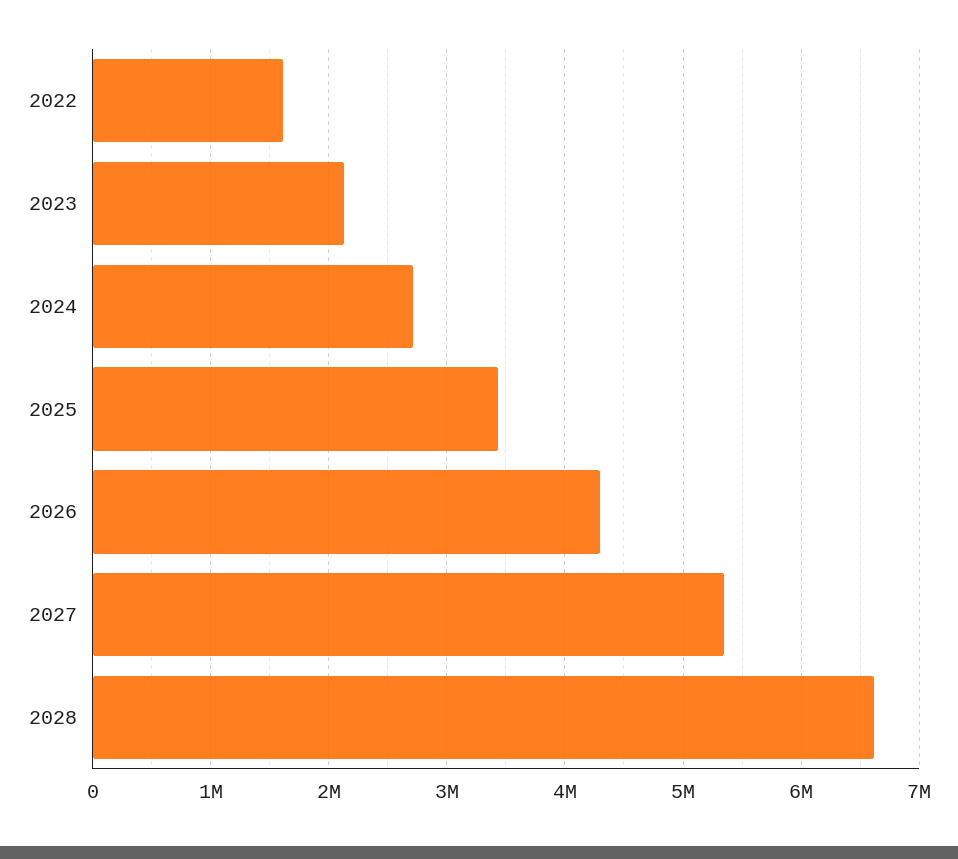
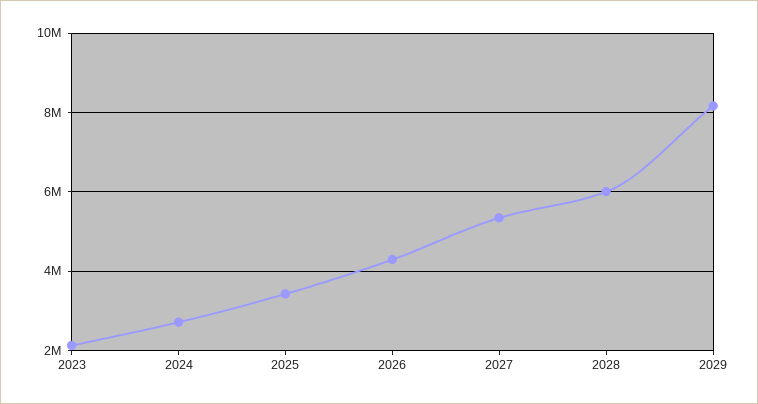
2022: 1600000 -> none
2028: 6600000 -> 6000000
2029: none -> 8200000

